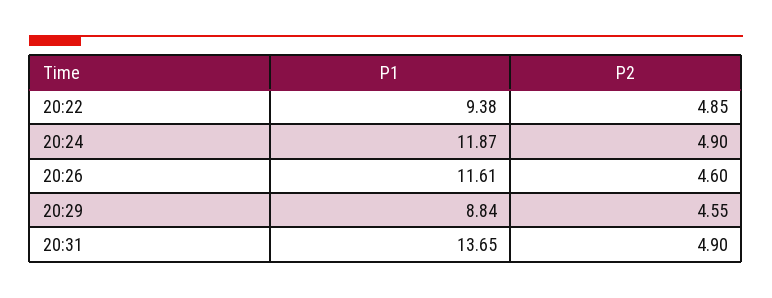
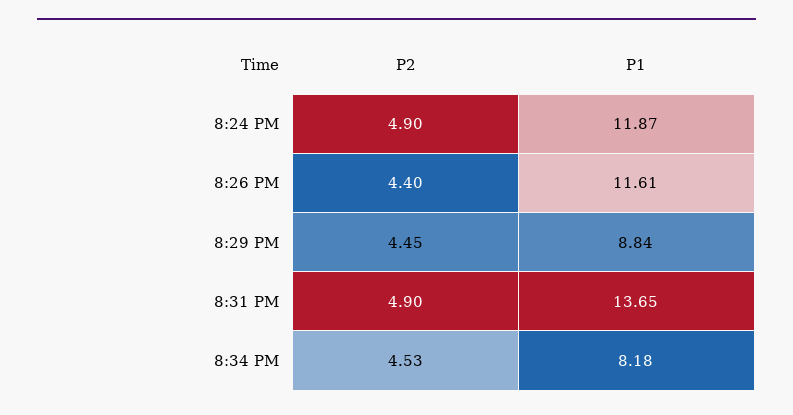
P1, 20:22: 9.38 -> none
P2, 20:22: 4.85 -> none
P2, 20:26: 4.6 -> 4.4
P2, 20:29: 4.55 -> 4.45
P2, 8:34 PM: none -> 4.53
P1, 8:34 PM: none -> 8.18

